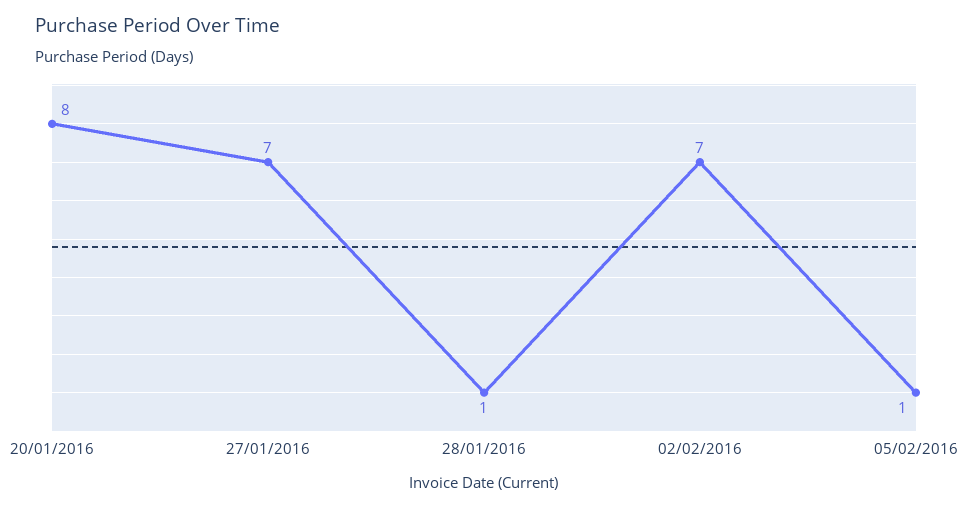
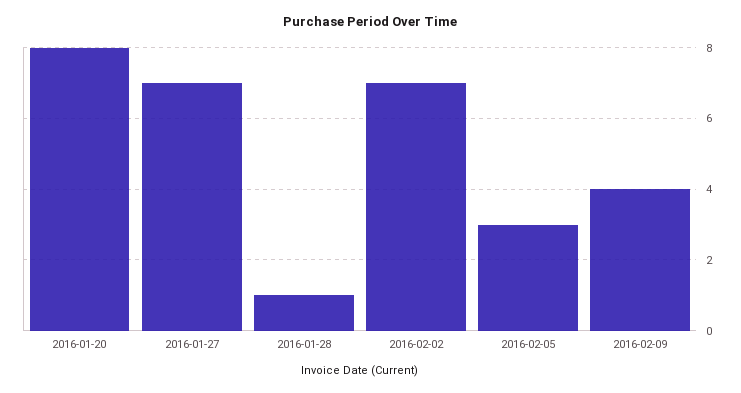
05/02/2016: 1 -> 3
2016-02-09: none -> 4

